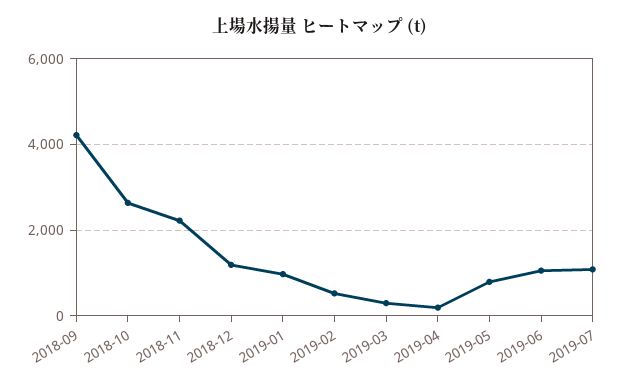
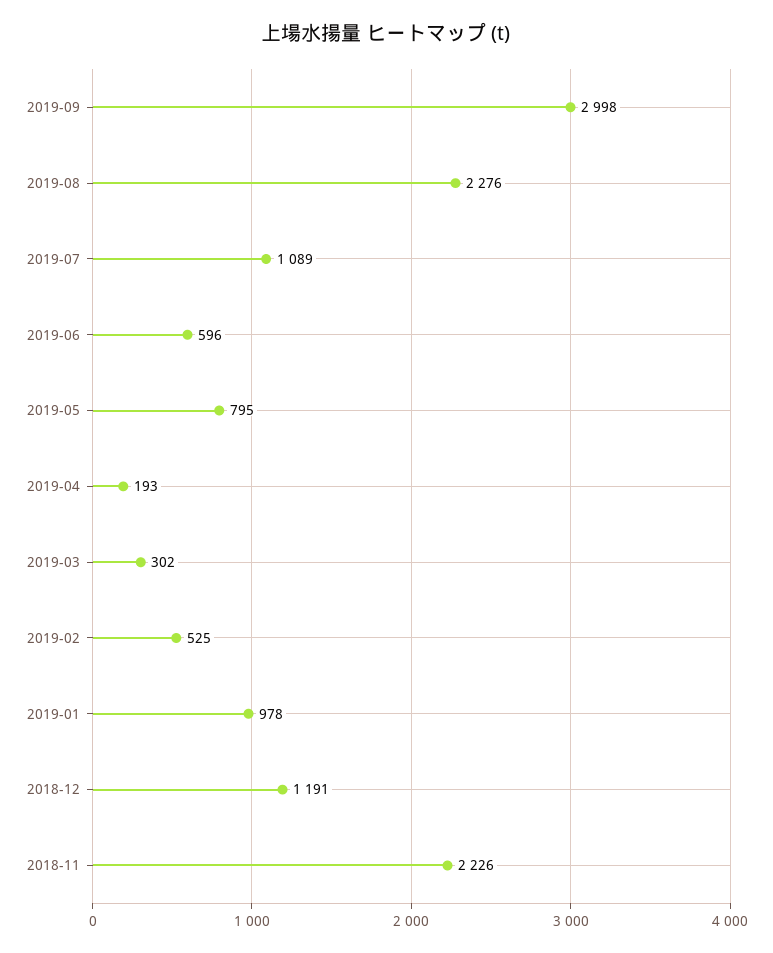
2018-09: 4200 -> none
2018-10: 2600 -> none
2019-06: 1000 -> 596
2019-09: none -> 2998
2019-08: none -> 2276

